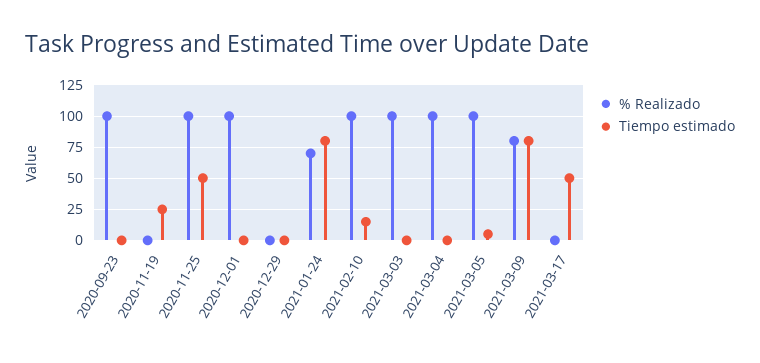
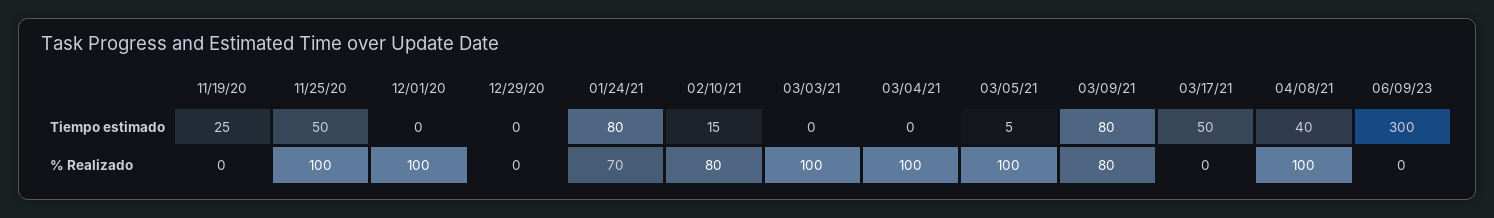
% Realizado, 2020-09-23: 100 -> none
Tiempo estimado, 2020-09-23: 0 -> none
% Realizado, 2021-02-10: 100 -> 80
Tiempo estimado, 04/08/21: none -> 40
Tiempo estimado, 06/09/23: none -> 300
% Realizado, 04/08/21: none -> 100
% Realizado, 06/09/23: none -> 0

